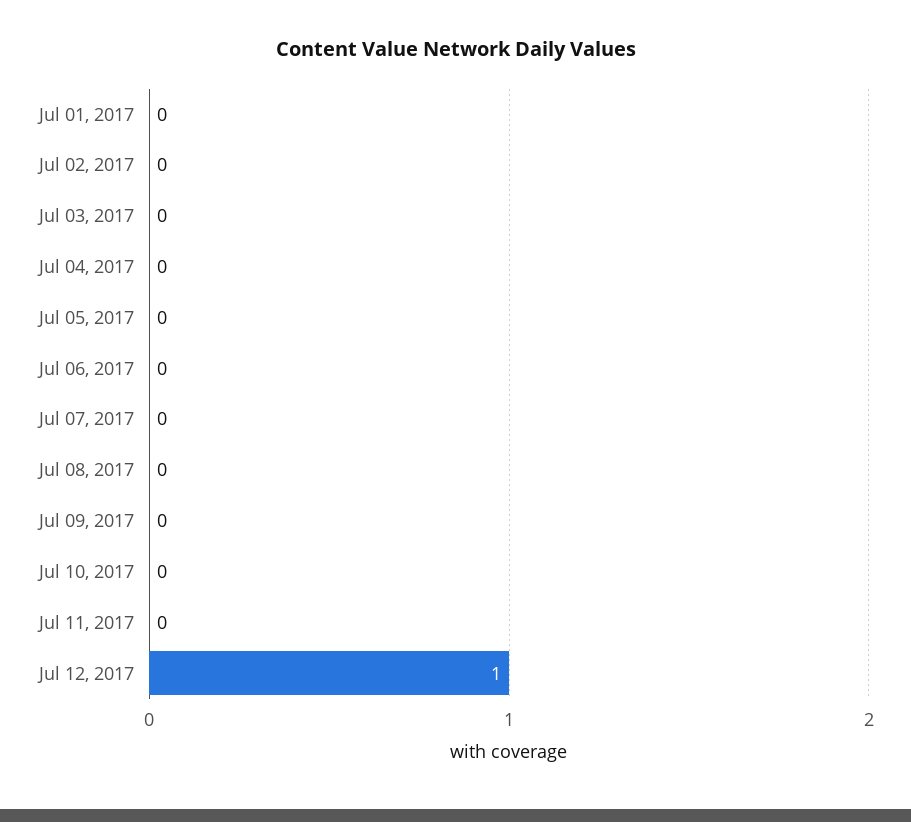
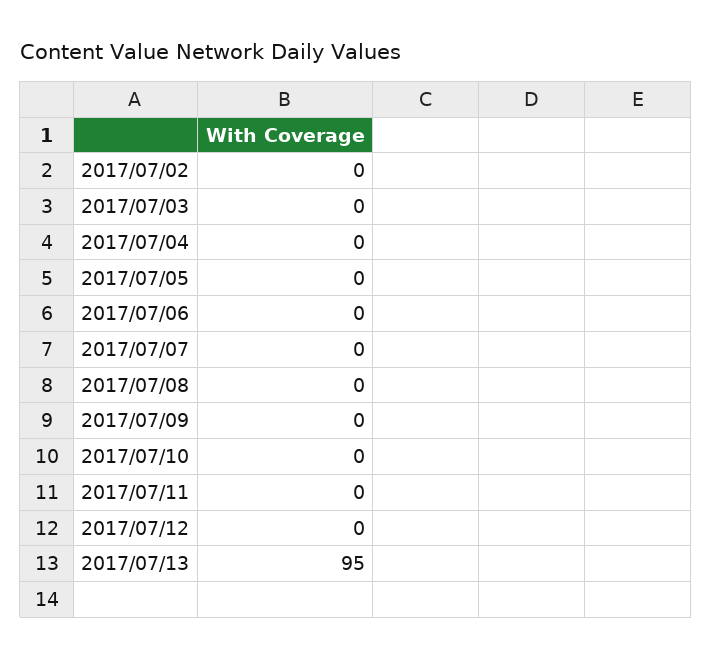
Jul 01, 2017: 0 -> none
Jul 12, 2017: 1 -> 0
2017/07/13: none -> 95

